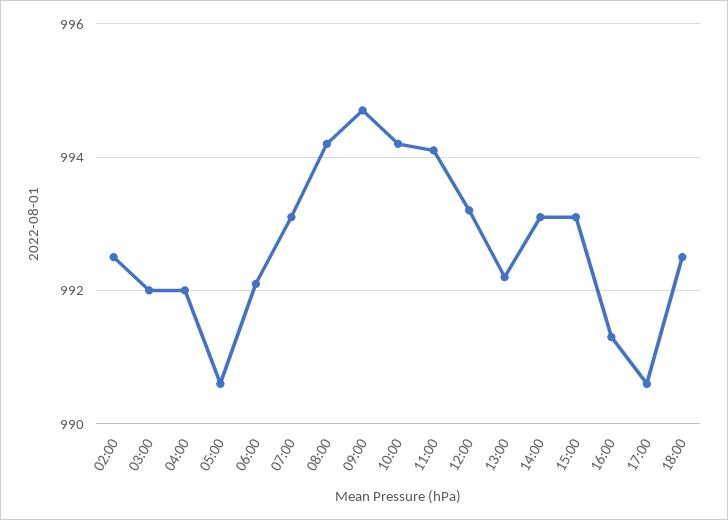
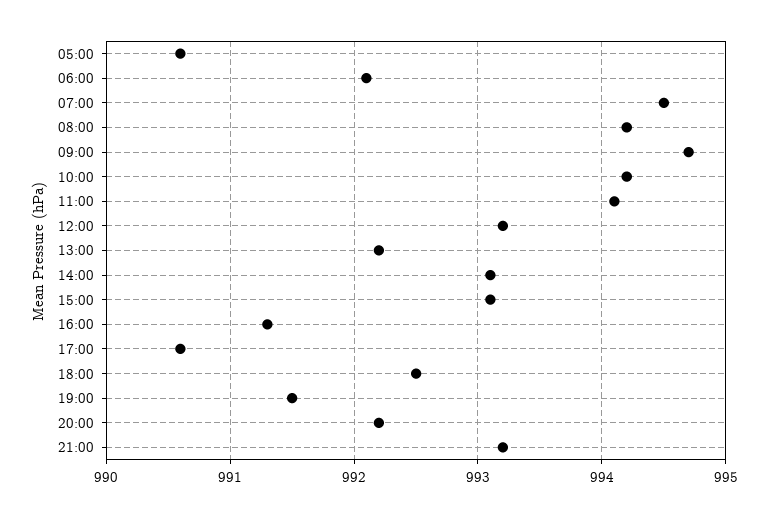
02:00: 992.5 -> none
03:00: 992 -> none
04:00: 992 -> none
07:00: 993 -> 994.5
19:00: none -> 991.5
20:00: none -> 992.2
21:00: none -> 993.2

